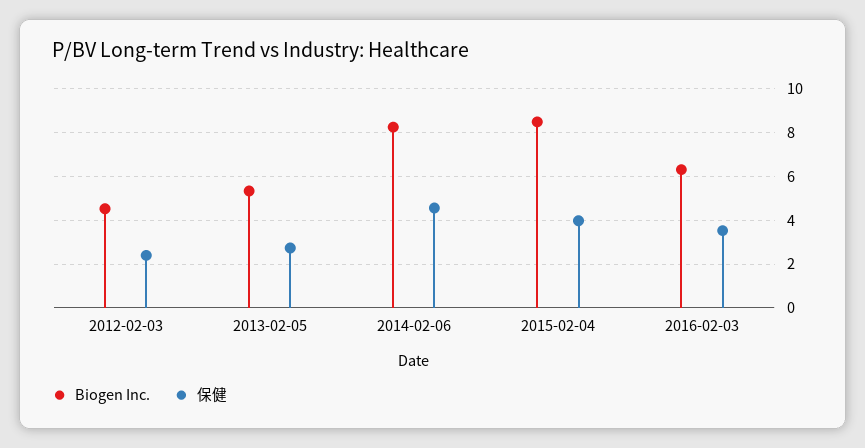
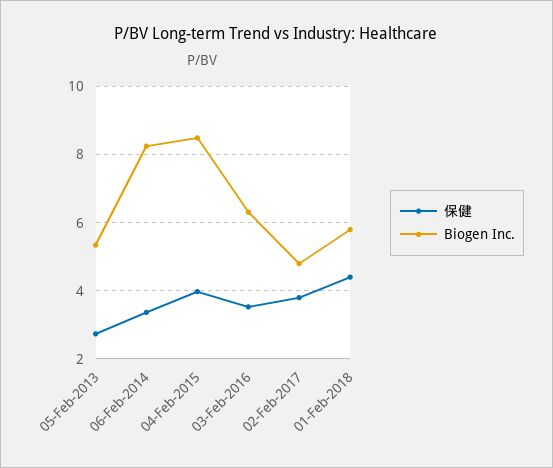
Biogen Inc., 2012-02-03: 4.5 -> none
保健, 2012-02-03: 2.5 -> none
保健, 2014-02-06: 4.5 -> 3.4
保健, 02-Feb-2017: none -> 3.8
Biogen Inc., 02-Feb-2017: none -> 4.8
保健, 01-Feb-2018: none -> 4.4
Biogen Inc., 01-Feb-2018: none -> 5.8

